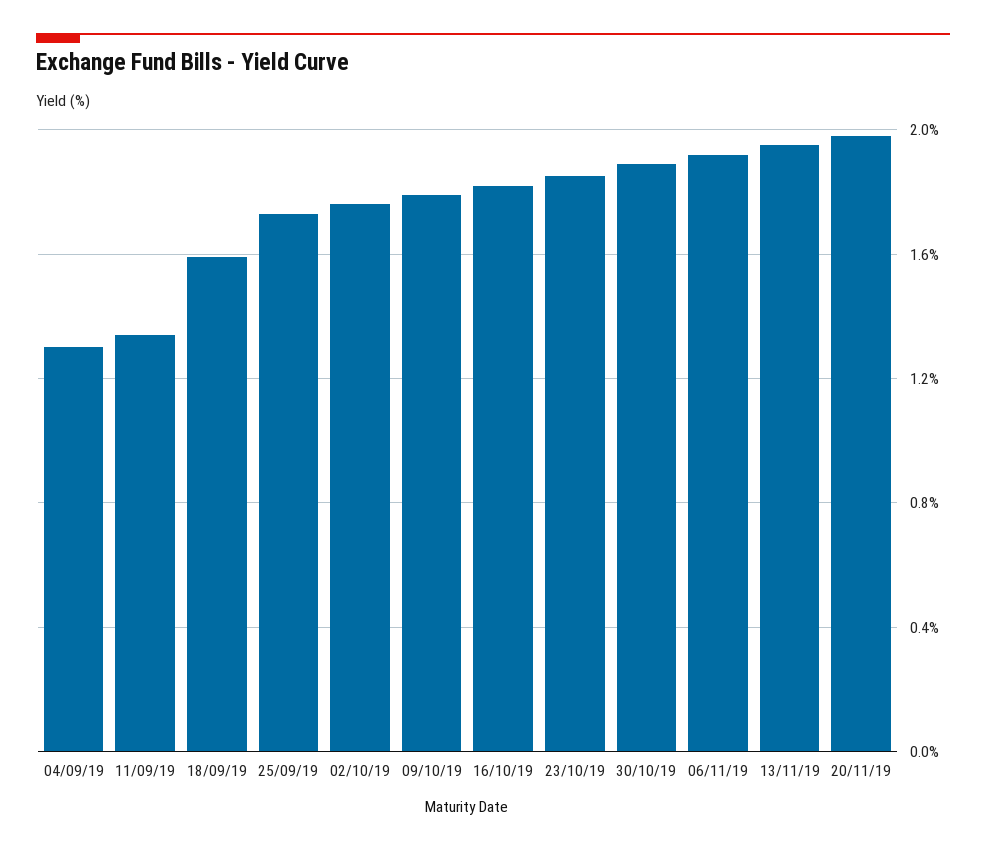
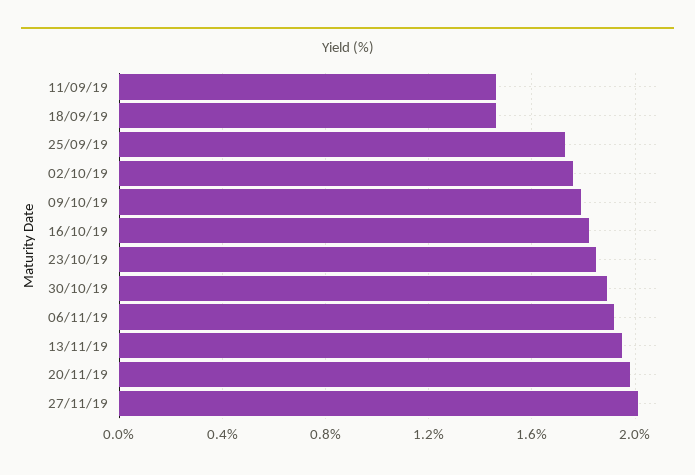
04/09/19: 1.3 -> none
11/09/19: 1.35 -> 1.45
18/09/19: 1.6 -> 1.45
27/11/19: none -> 2

